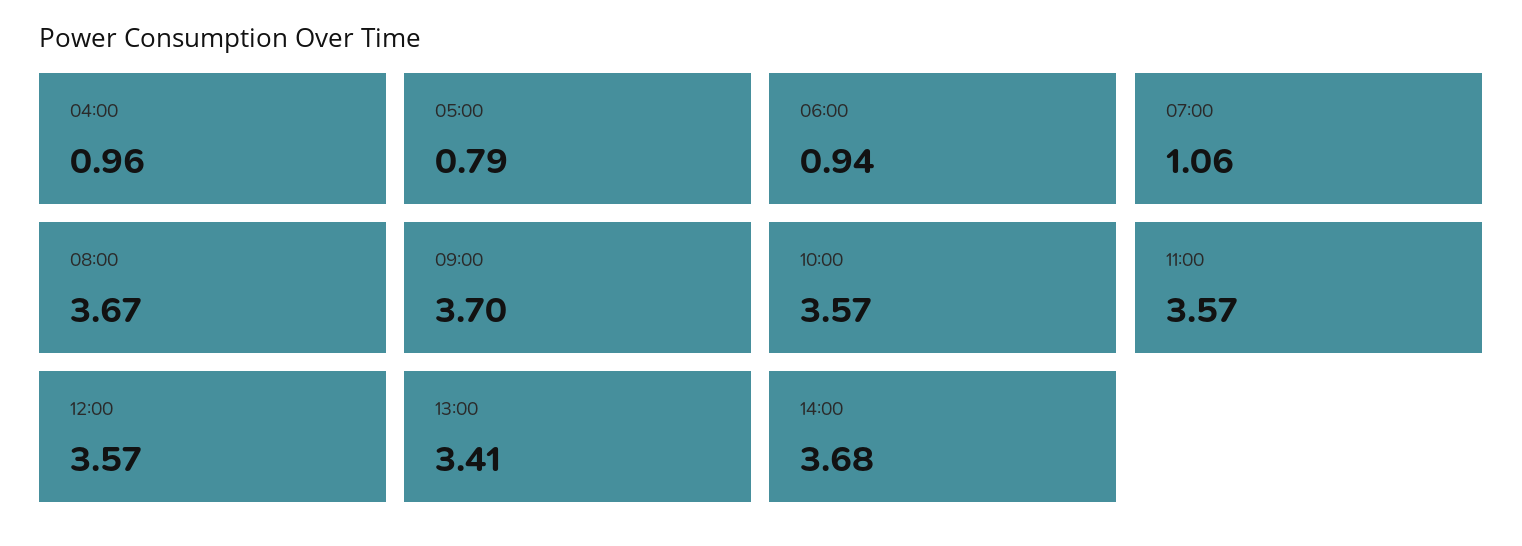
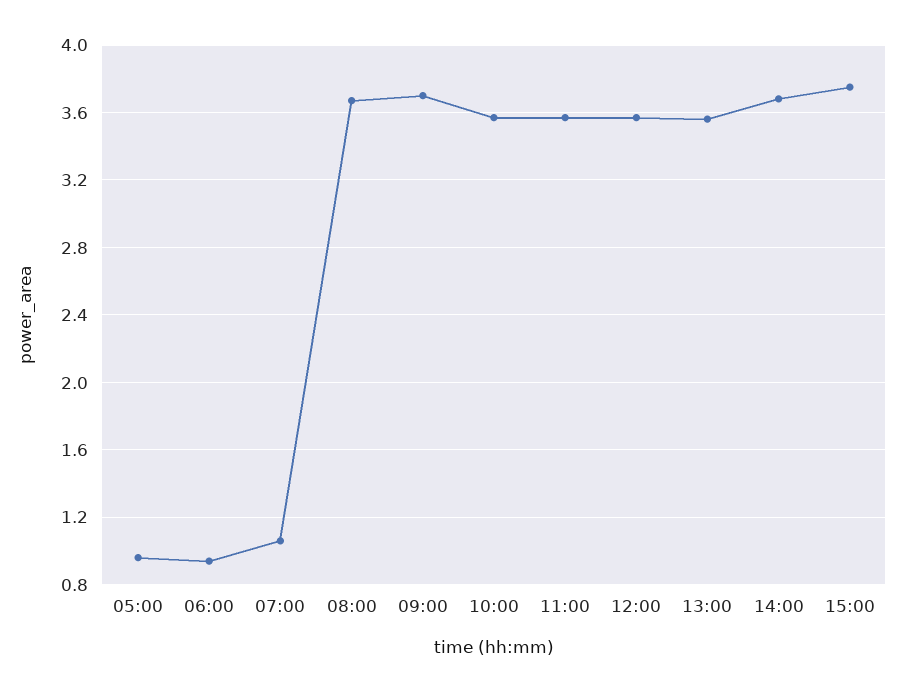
04:00: 0.96 -> none
05:00: 0.79 -> 0.95
13:00: 3.41 -> 3.55
15:00: none -> 3.75

